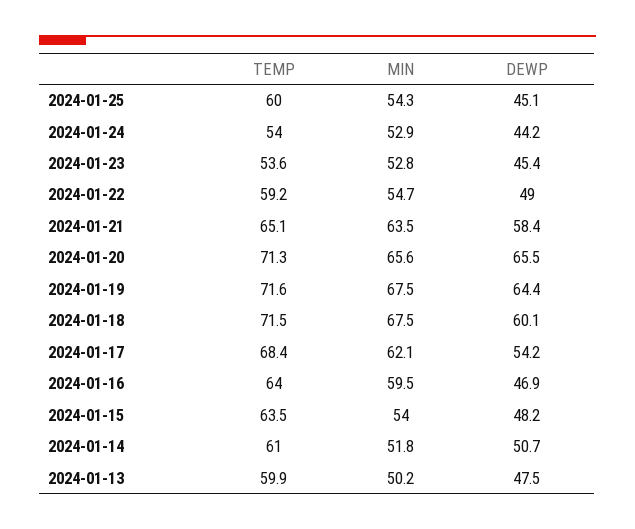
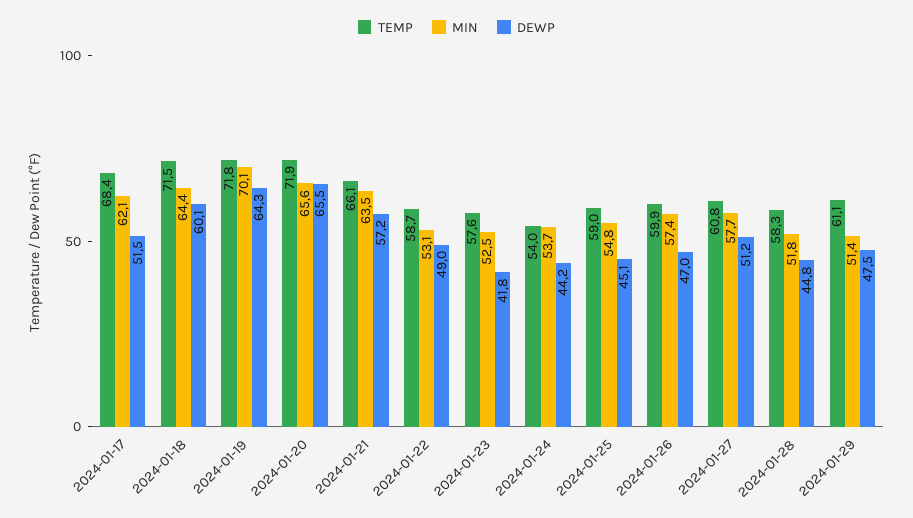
TEMP, 2024-01-25: 60 -> 59
MIN, 2024-01-25: 54.3 -> 54.8
MIN, 2024-01-24: 52.9 -> 53.7
TEMP, 2024-01-23: 53.6 -> 57.6
MIN, 2024-01-23: 52.8 -> 52.5
DEWP, 2024-01-23: 45.4 -> 41.8
TEMP, 2024-01-22: 59.2 -> 58.7
MIN, 2024-01-22: 54.7 -> 53.1
TEMP, 2024-01-21: 65.1 -> 66.1
DEWP, 2024-01-21: 58.4 -> 57.2
TEMP, 2024-01-20: 71.3 -> 71.9
TEMP, 2024-01-19: 71.6 -> 71.8
MIN, 2024-01-19: 67.5 -> 70.1
DEWP, 2024-01-19: 64.4 -> 64.3
MIN, 2024-01-18: 67.5 -> 64.4
DEWP, 2024-01-17: 54.2 -> 51.5
TEMP, 2024-01-16: 64 -> none
MIN, 2024-01-16: 59.5 -> none
DEWP, 2024-01-16: 46.9 -> none
TEMP, 2024-01-15: 63.5 -> none
MIN, 2024-01-15: 54 -> none
DEWP, 2024-01-15: 48.2 -> none
TEMP, 2024-01-14: 61 -> none
MIN, 2024-01-14: 51.8 -> none
DEWP, 2024-01-14: 50.7 -> none
TEMP, 2024-01-13: 59.9 -> none
MIN, 2024-01-13: 50.2 -> none
DEWP, 2024-01-13: 47.5 -> none
TEMP, 2024-01-26: none -> 59.9
MIN, 2024-01-26: none -> 57.4
DEWP, 2024-01-26: none -> 47
TEMP, 2024-01-27: none -> 60.8
MIN, 2024-01-27: none -> 57.7
DEWP, 2024-01-27: none -> 51.2
TEMP, 2024-01-28: none -> 58.3
MIN, 2024-01-28: none -> 51.8
DEWP, 2024-01-28: none -> 44.8
TEMP, 2024-01-29: none -> 61.1
MIN, 2024-01-29: none -> 51.4
DEWP, 2024-01-29: none -> 47.5

